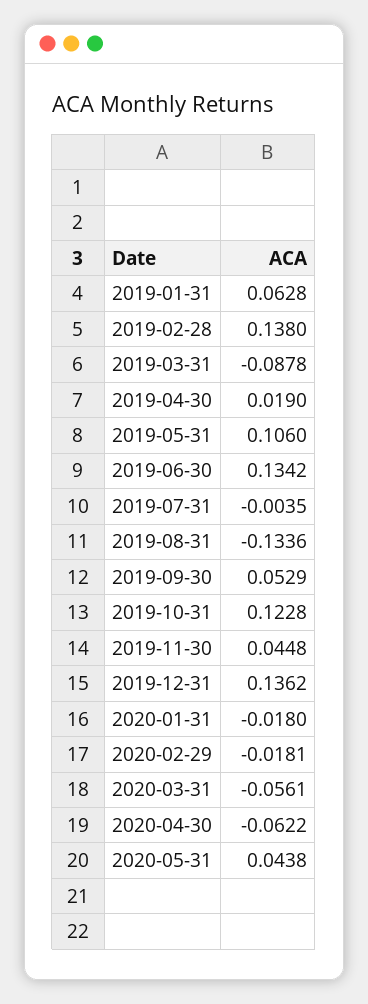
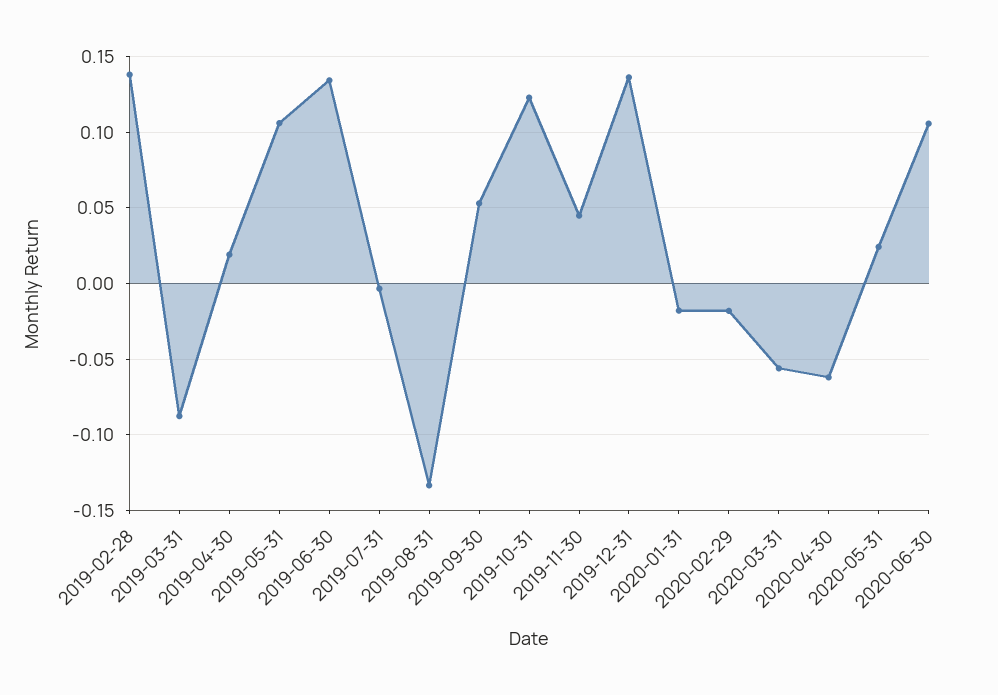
2019-01-31: 0.0628 -> none
2020-05-31: 0.0438 -> 0.025
2020-06-30: none -> 0.105

